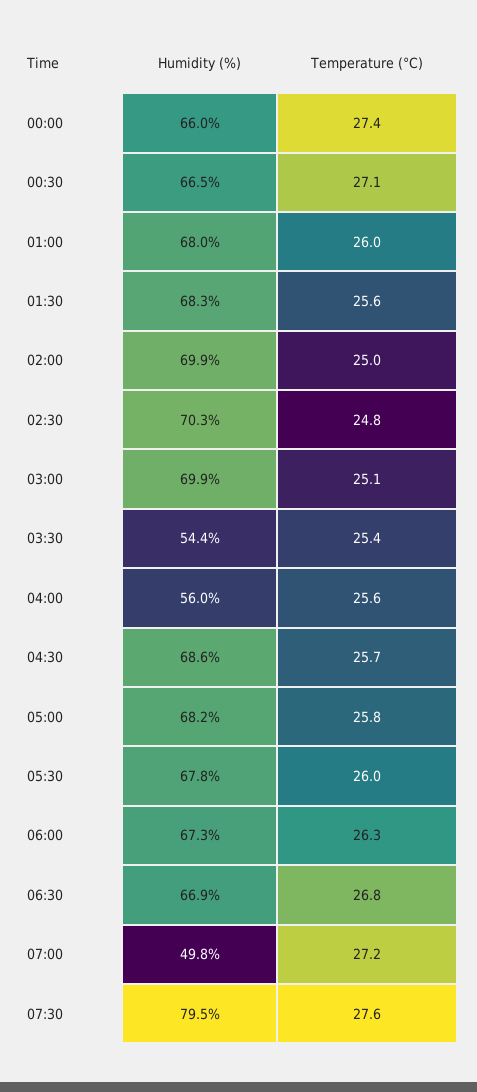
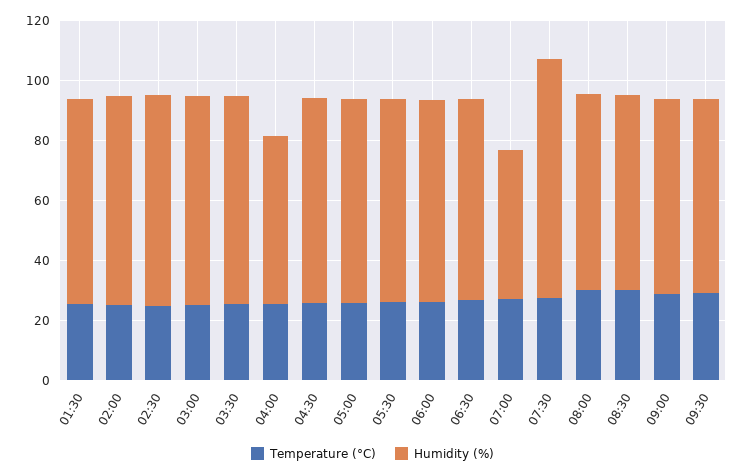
Humidity (%), 00:00: 66 -> none
Temperature (°C), 00:00: 27.4 -> none
Humidity (%), 00:30: 66.5 -> none
Temperature (°C), 00:30: 27.1 -> none
Humidity (%), 01:00: 68 -> none
Temperature (°C), 01:00: 26 -> none
Humidity (%), 03:30: 54.4 -> 70
Temperature (°C), 08:00: none -> 30
Humidity (%), 08:00: none -> 65
Temperature (°C), 08:30: none -> 30
Humidity (%), 08:30: none -> 65
Temperature (°C), 09:00: none -> 30
Humidity (%), 09:00: none -> 65
Temperature (°C), 09:30: none -> 30
Humidity (%), 09:30: none -> 65

